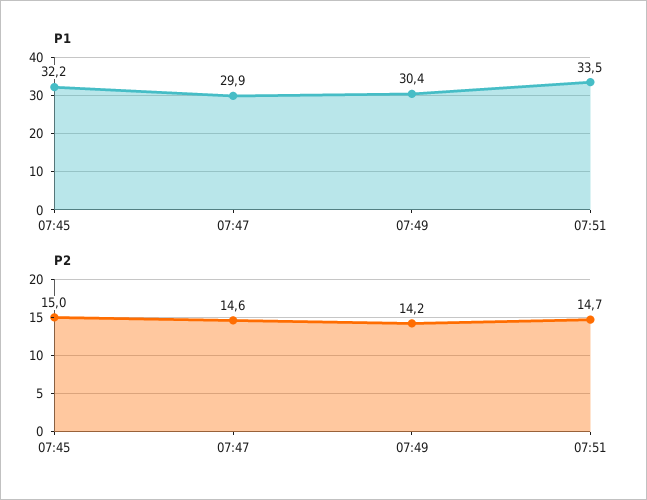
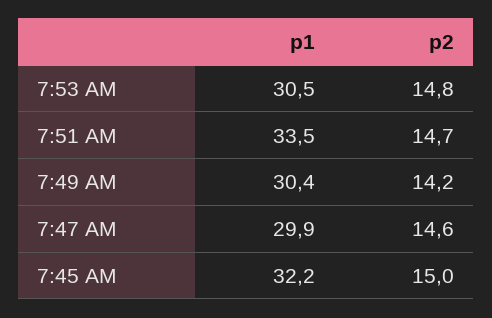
P1, 7:53 AM: none -> 30.5
P2, 7:53 AM: none -> 14.8

